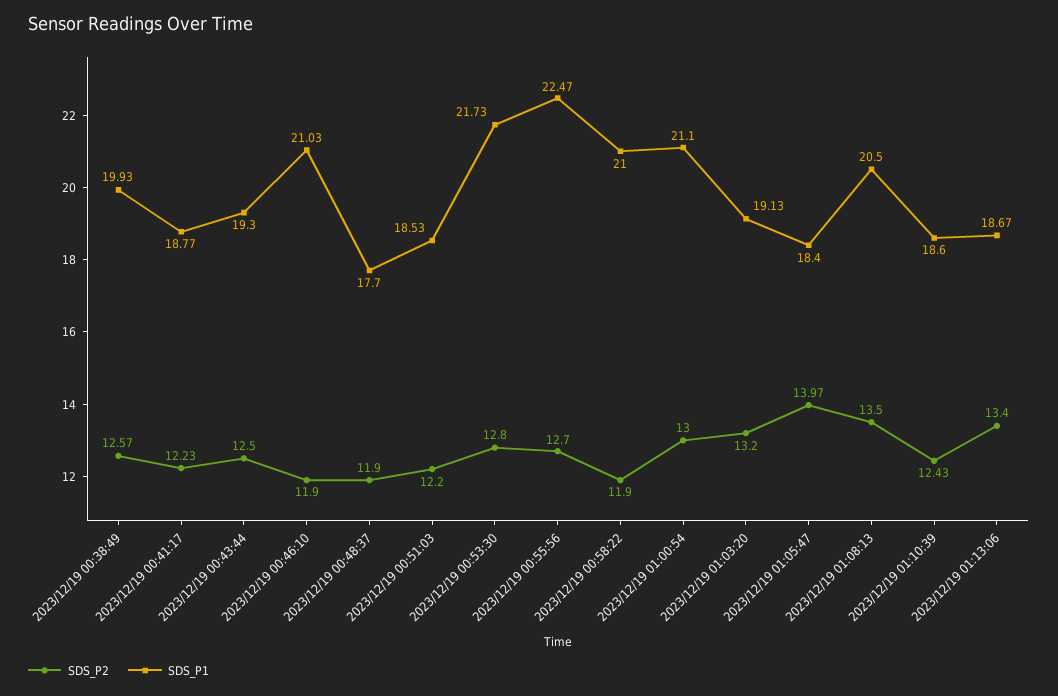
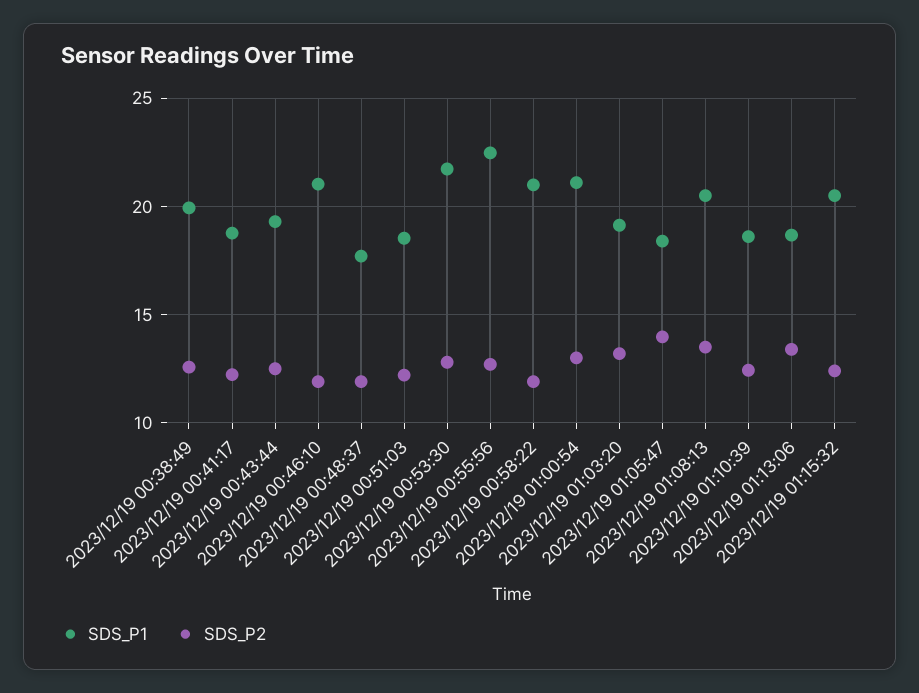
SDS_P1, 2023/12/19 01:15:32: none -> 20.5
SDS_P2, 2023/12/19 01:15:32: none -> 12.5

